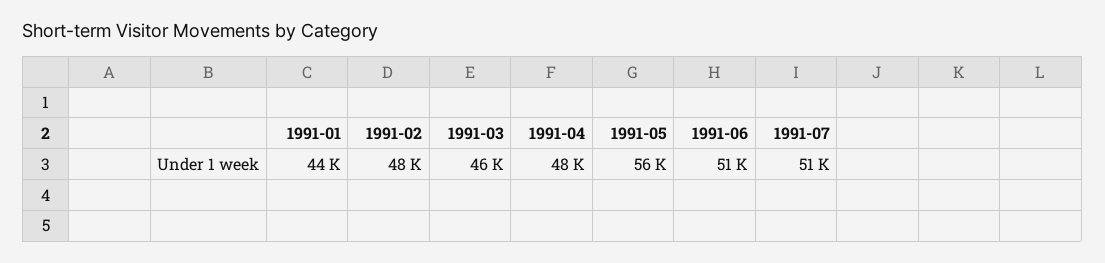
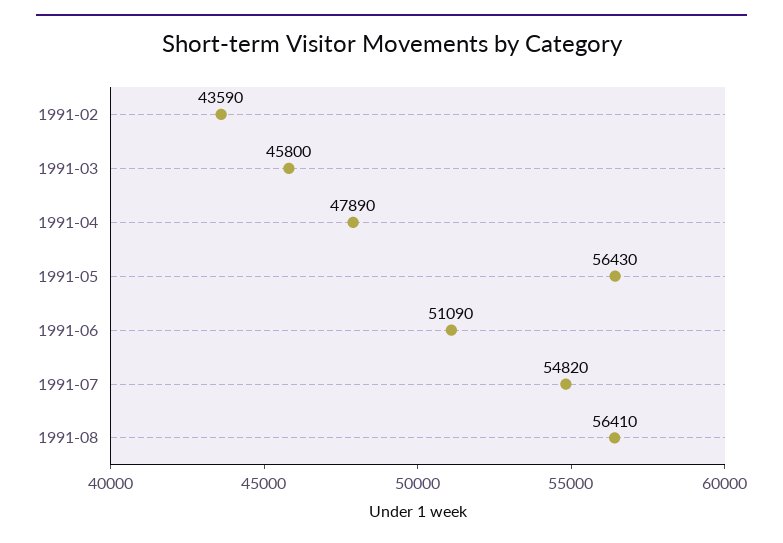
1991-01: 44000 -> none
1991-02: 48000 -> 43590
1991-07: 51000 -> 54820
1991-08: none -> 56410

